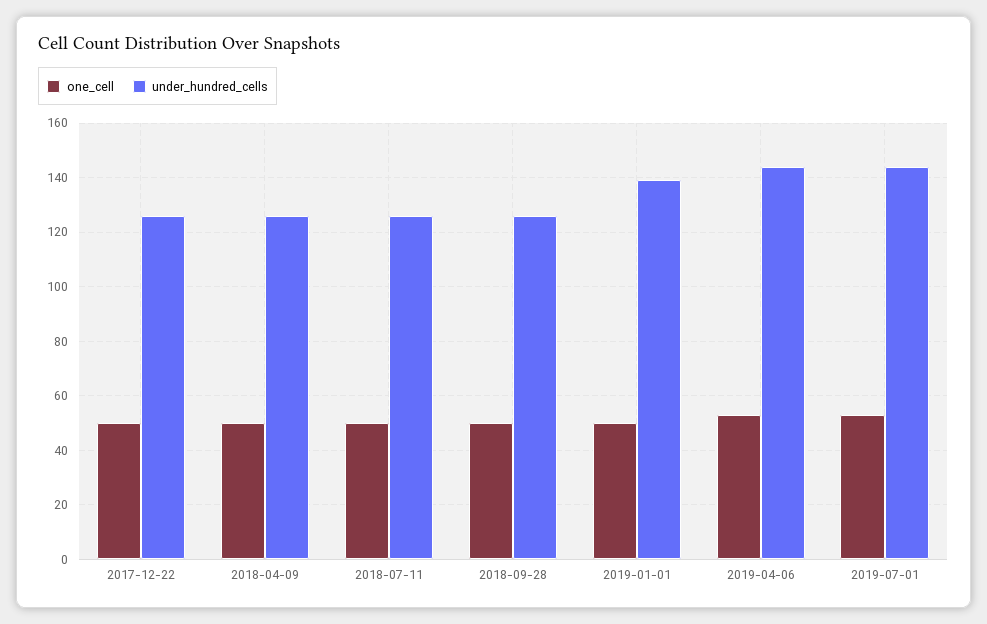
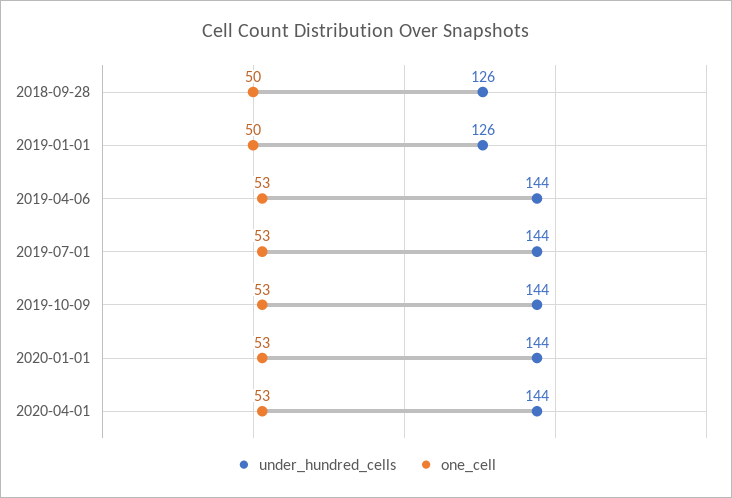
one_cell, 2017-12-22: 50 -> none
under_hundred_cells, 2017-12-22: 125 -> none
one_cell, 2018-04-09: 50 -> none
under_hundred_cells, 2018-04-09: 125 -> none
one_cell, 2018-07-11: 50 -> none
under_hundred_cells, 2018-07-11: 125 -> none
under_hundred_cells, 2019-01-01: 140 -> 126
under_hundred_cells, 2019-10-09: none -> 144
one_cell, 2019-10-09: none -> 53
under_hundred_cells, 2020-01-01: none -> 144
one_cell, 2020-01-01: none -> 53
under_hundred_cells, 2020-04-01: none -> 144
one_cell, 2020-04-01: none -> 53

